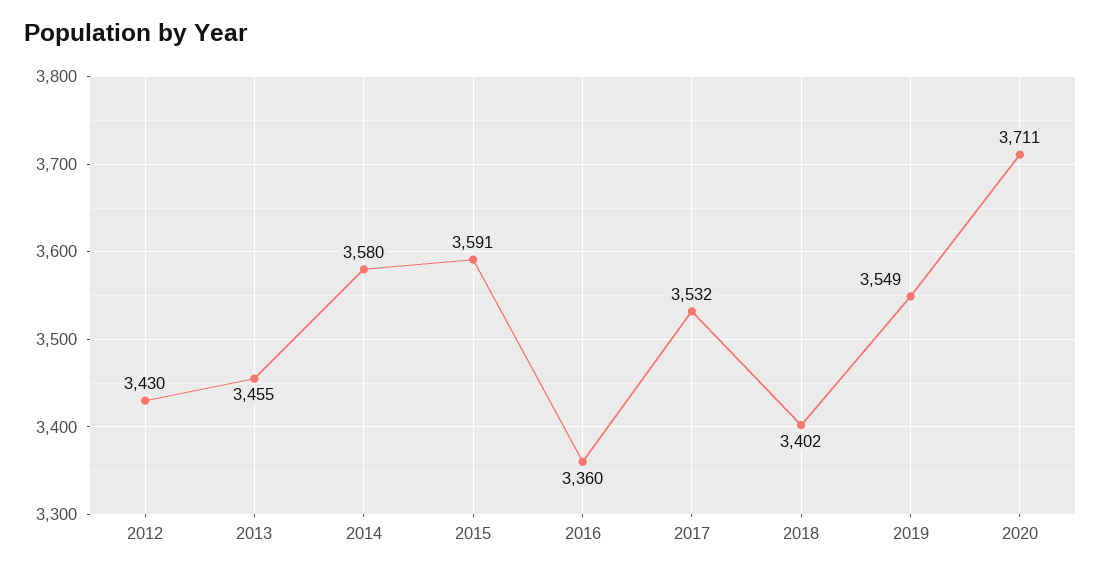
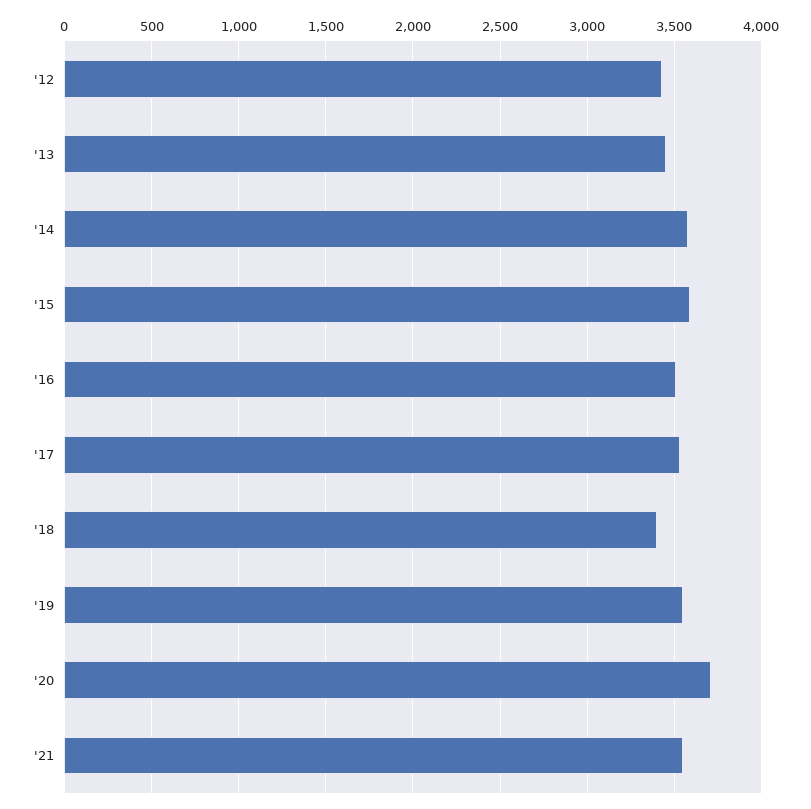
2016: 3360 -> 3500
'21: none -> 3550

